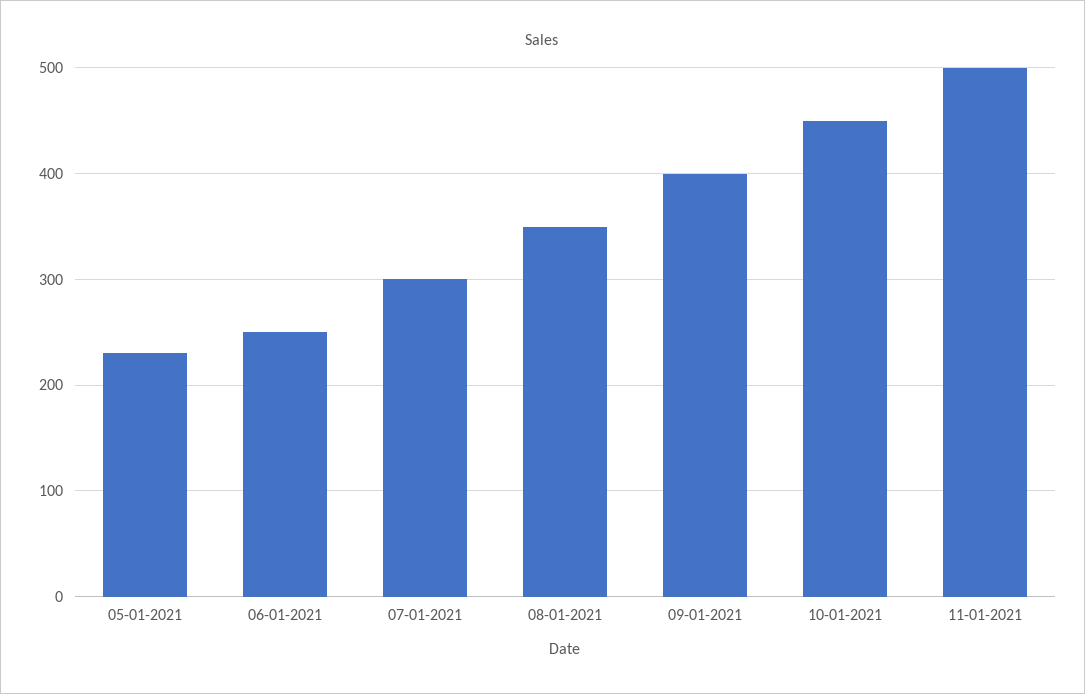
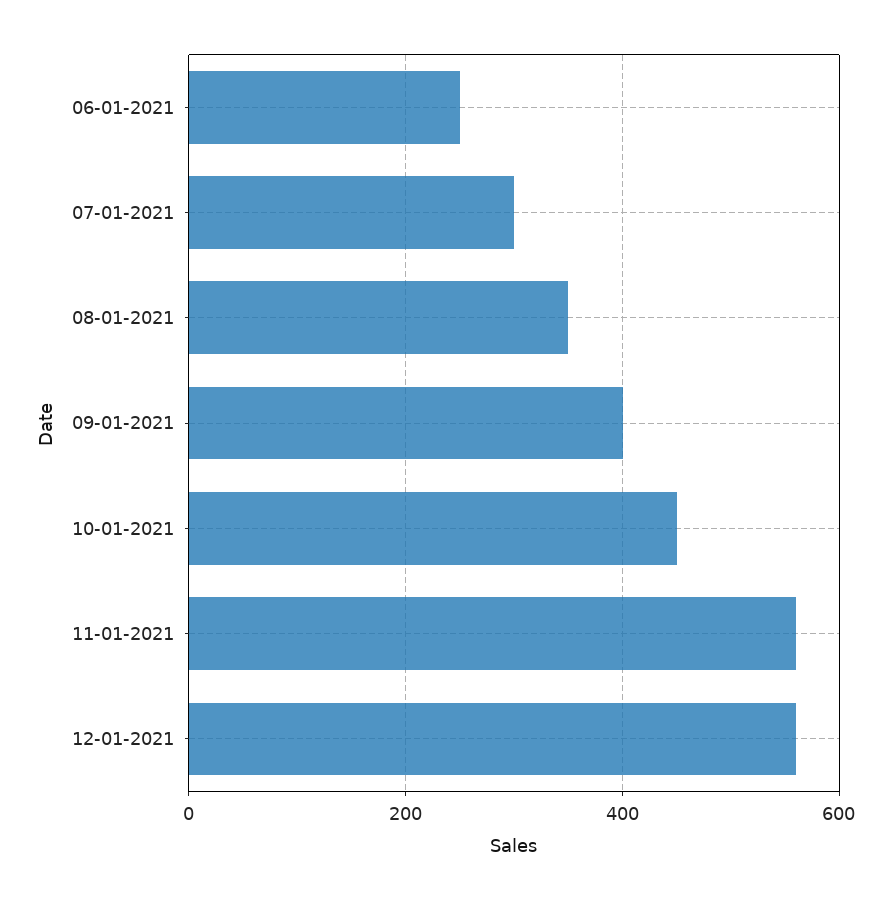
05-01-2021: 230 -> none
11-01-2021: 500 -> 560
12-01-2021: none -> 560

